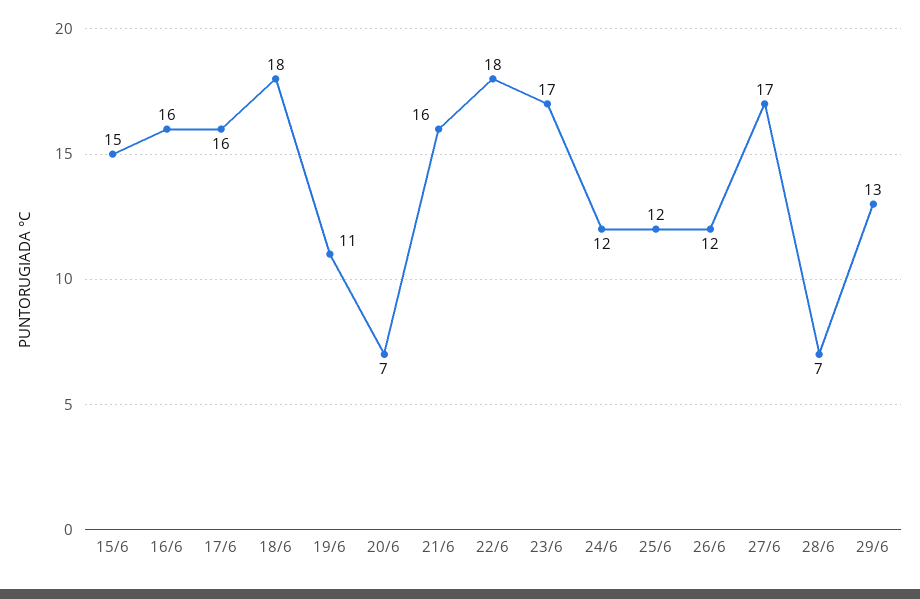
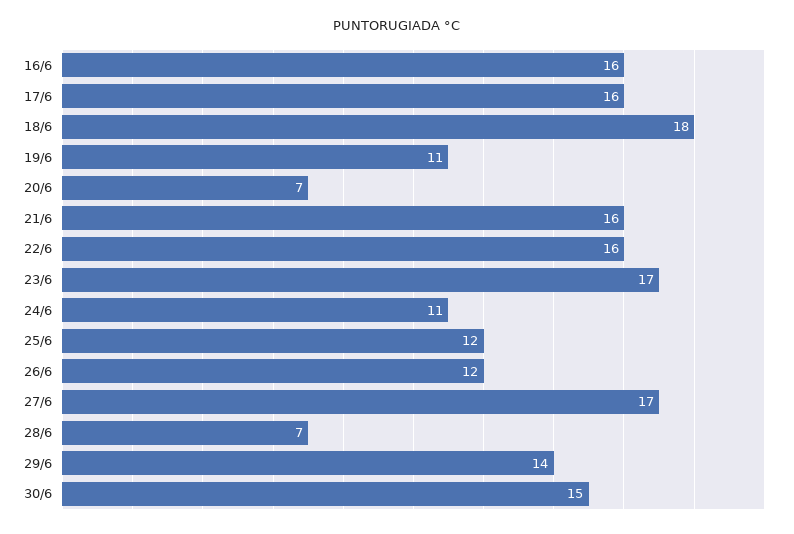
15/6: 15 -> none
22/6: 18 -> 16
24/6: 12 -> 11
29/6: 13 -> 14
30/6: none -> 15

